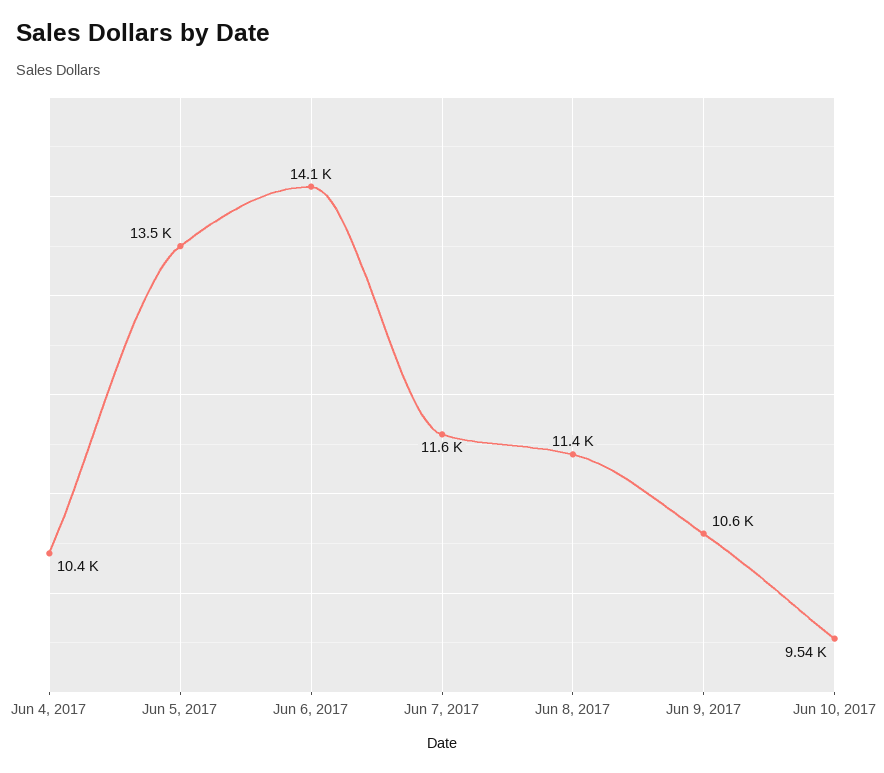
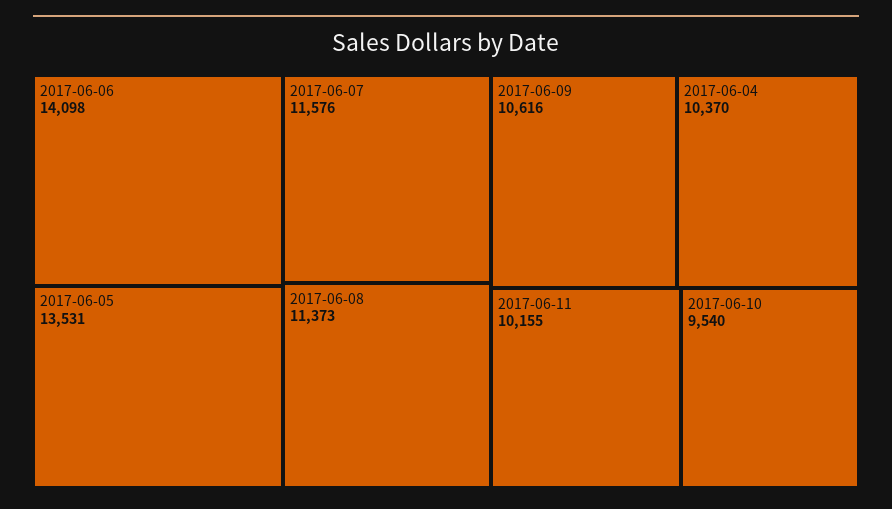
2017-06-11: none -> 10155

